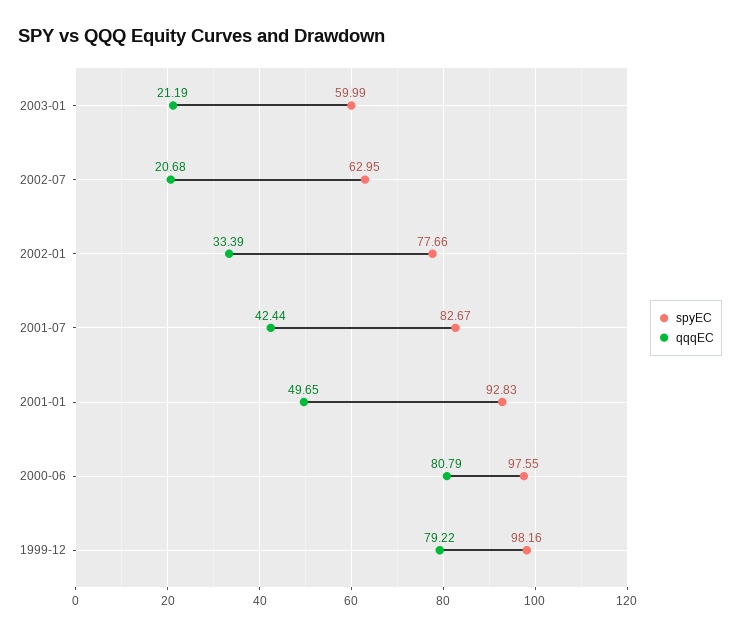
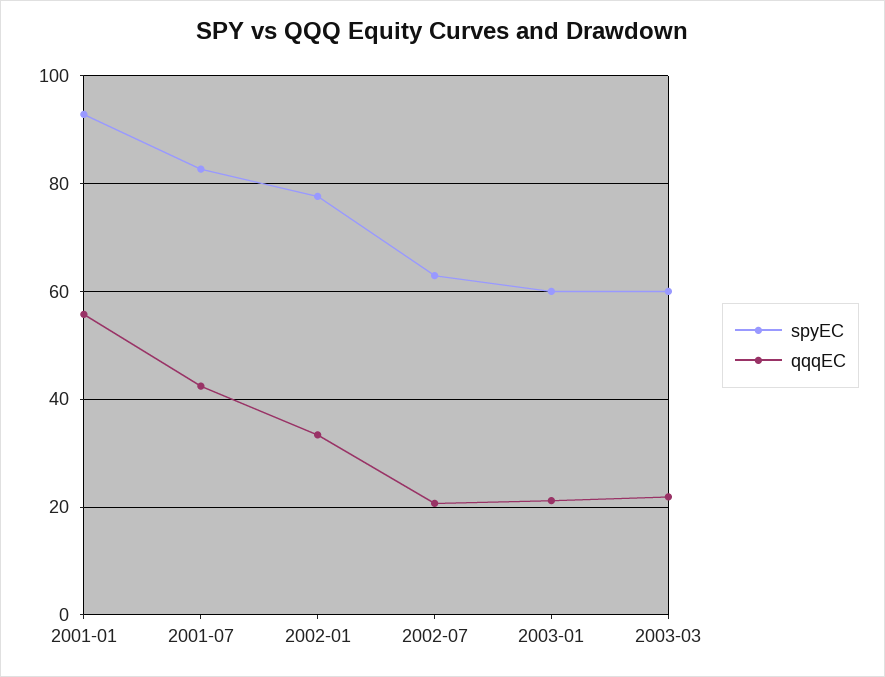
qqqEC, 2001-01: 49.65 -> 56
spyEC, 2000-06: 97.55 -> none
qqqEC, 2000-06: 80.79 -> none
spyEC, 1999-12: 98.16 -> none
qqqEC, 1999-12: 79.22 -> none
spyEC, 2003-03: none -> 60
qqqEC, 2003-03: none -> 22

